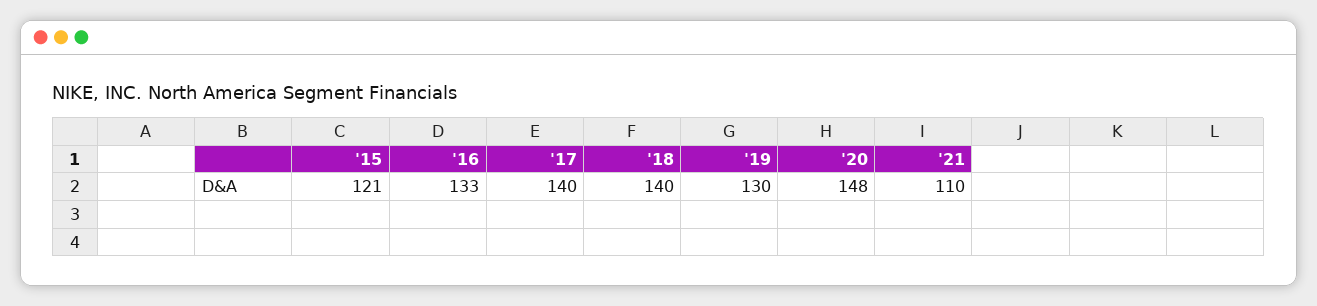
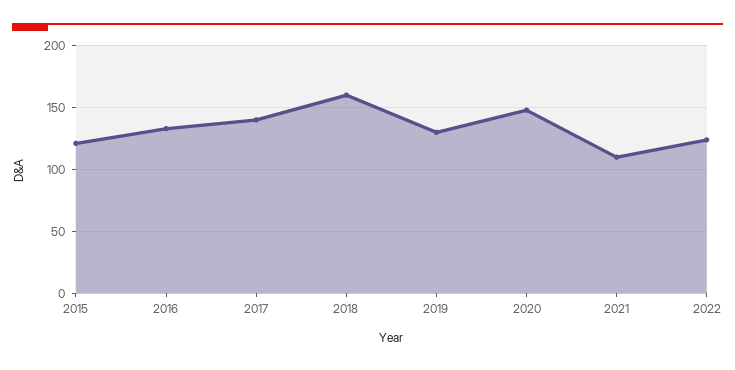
'18: 140 -> 160
2022: none -> 125

